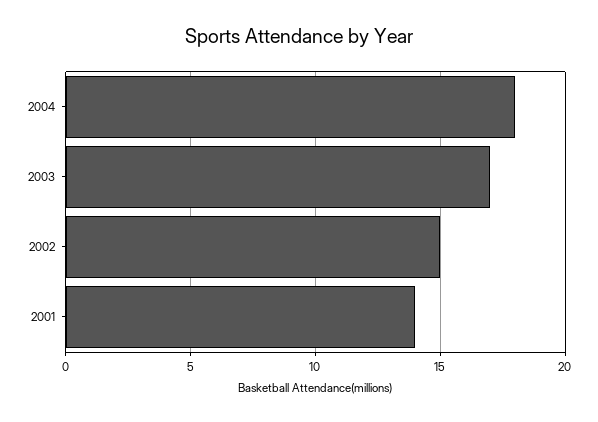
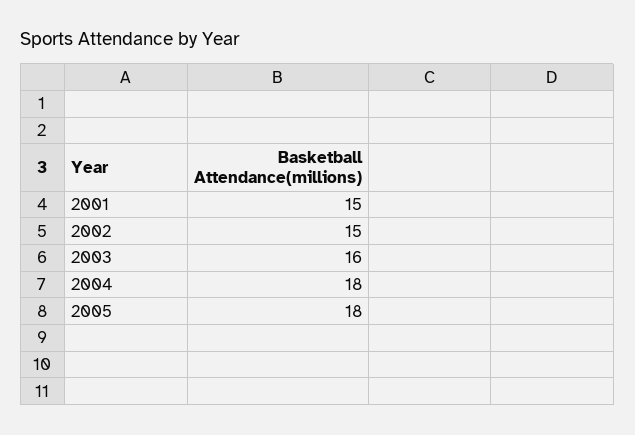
2003: 17 -> 16
2001: 14 -> 15
2005: none -> 18

